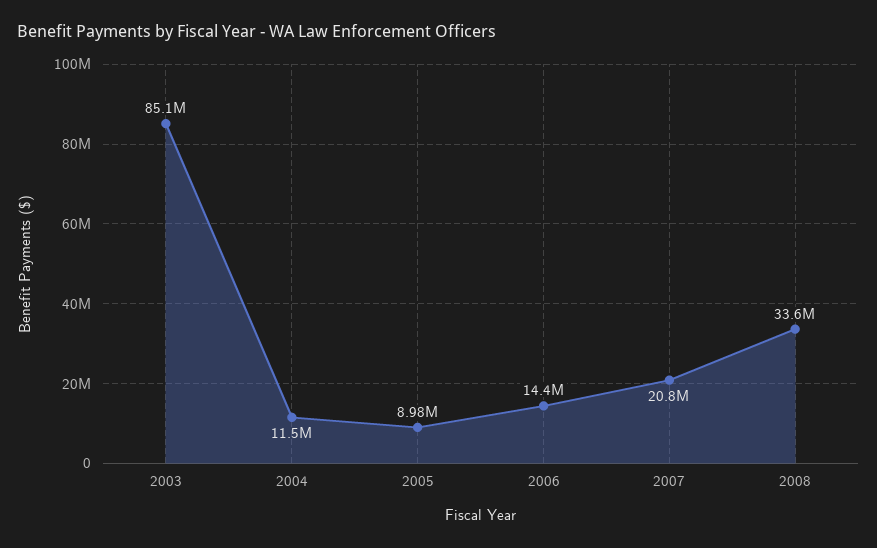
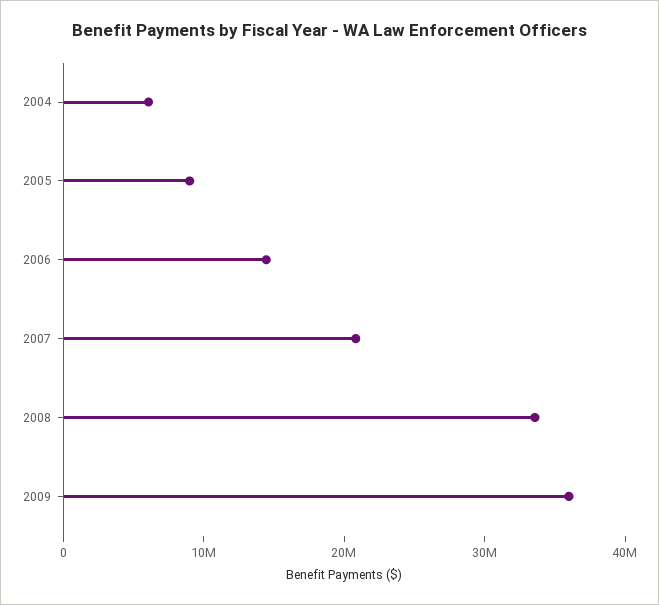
2003: 85100000 -> none
2004: 11500000 -> 6000000
2009: none -> 36000000

